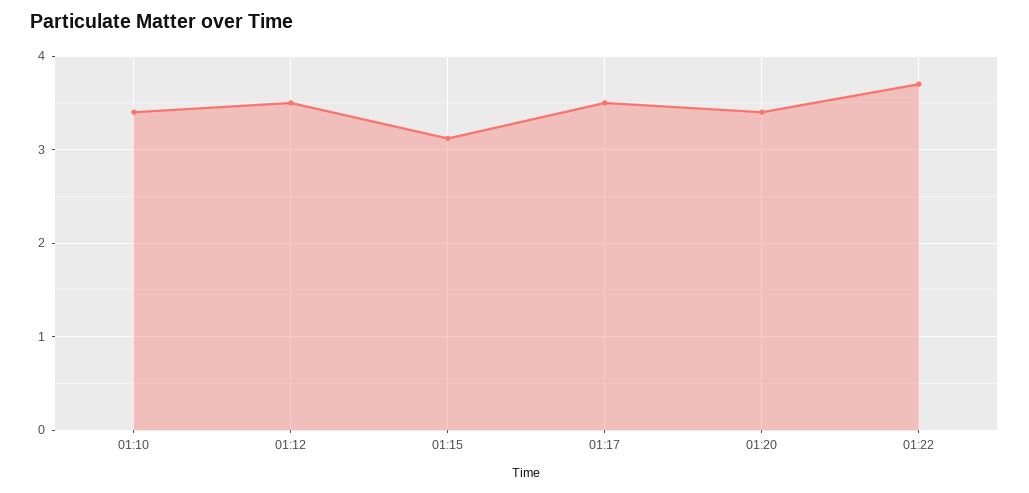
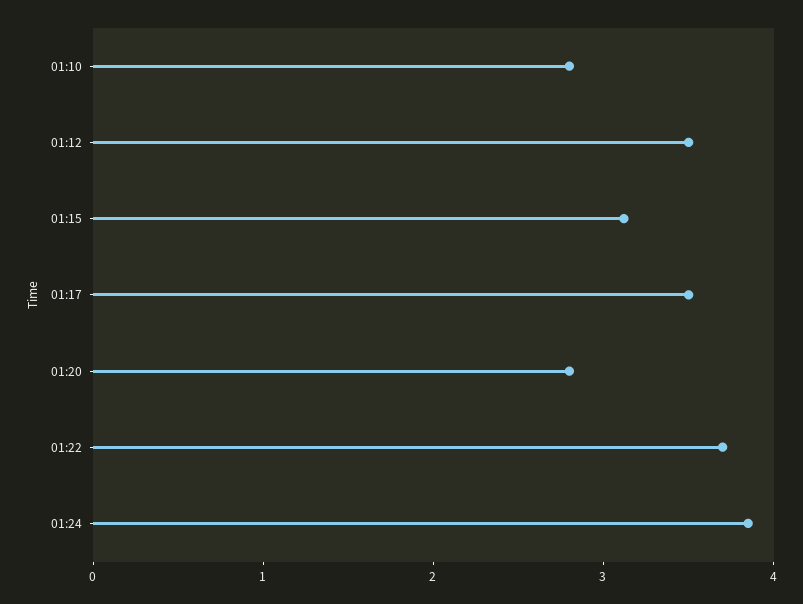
01:10: 3.4 -> 2.8
01:20: 3.4 -> 2.8
01:24: none -> 3.8

